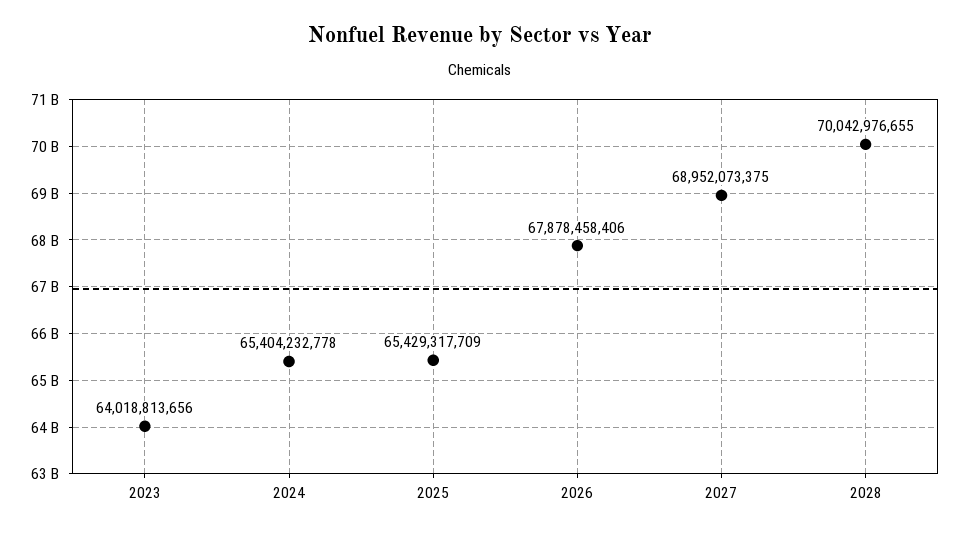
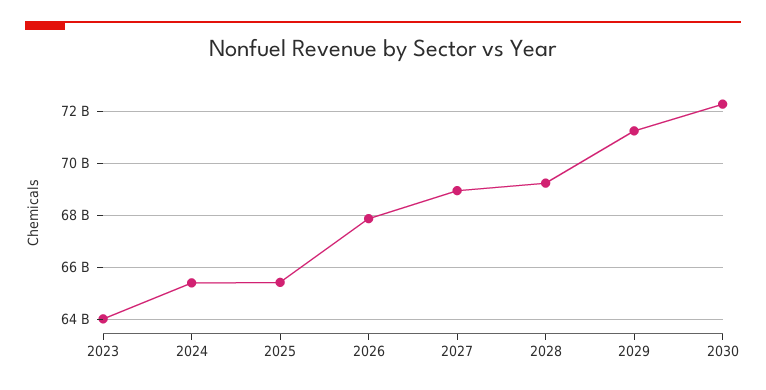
2028: 70042976655 -> 69250000000
2029: none -> 71250000000
2030: none -> 72250000000

